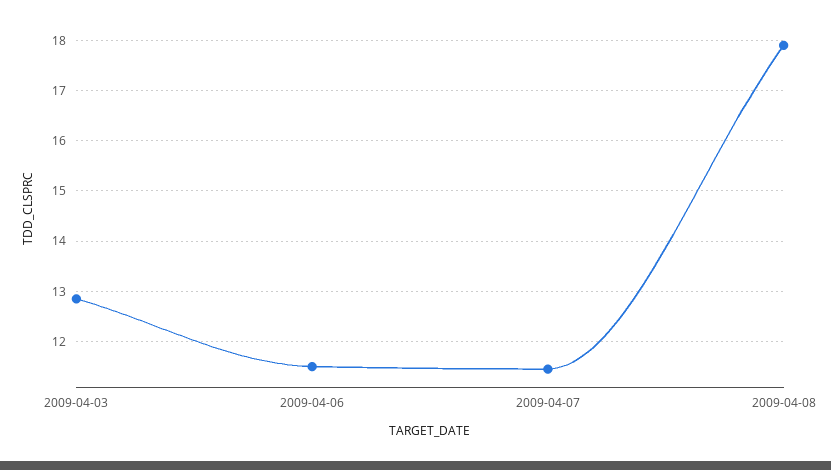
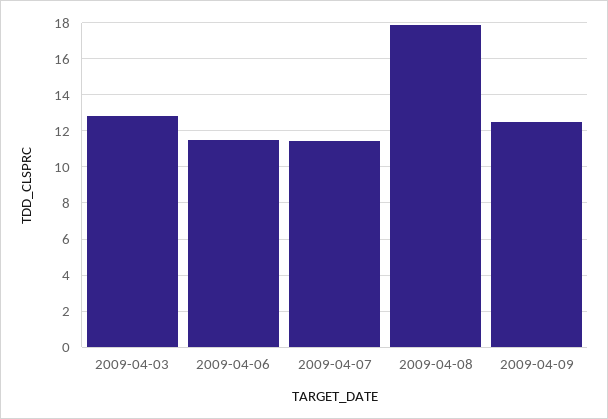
2009-04-09: none -> 12.5

